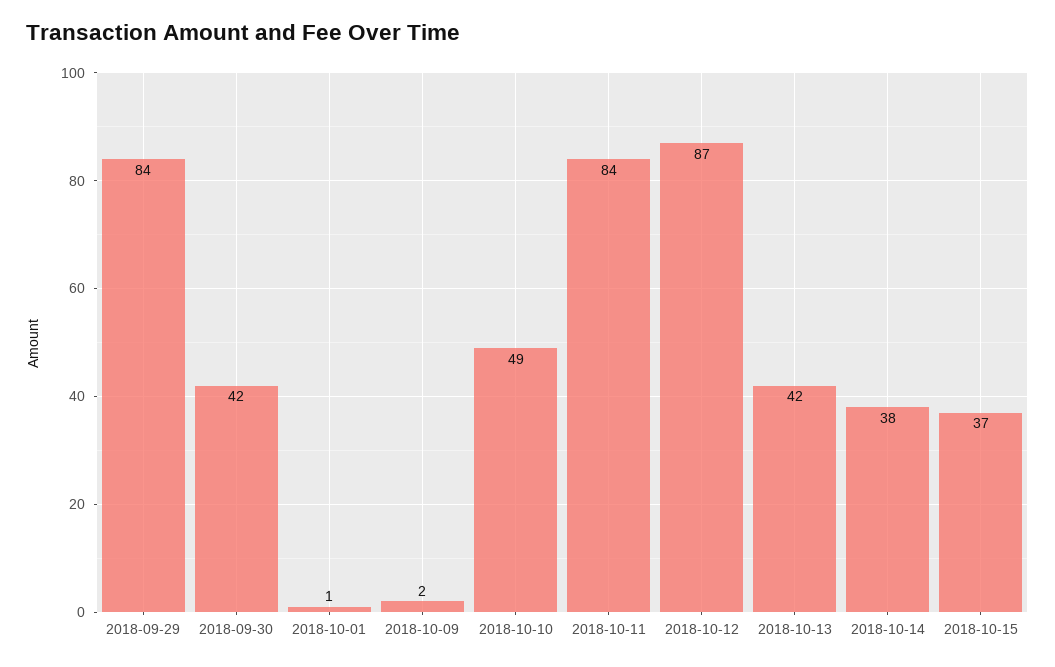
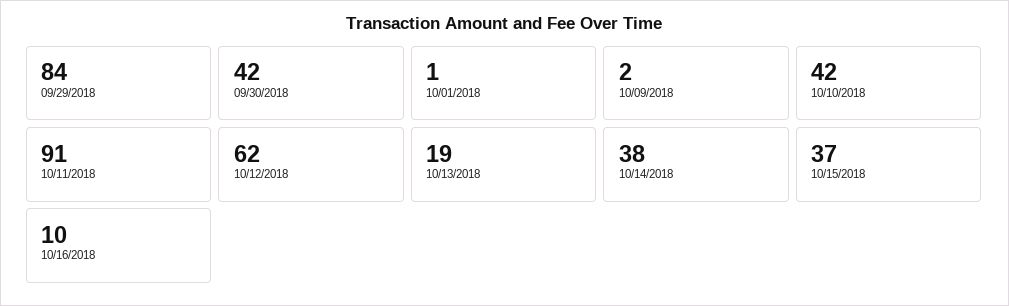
2018-10-10: 49 -> 42
2018-10-11: 84 -> 91
2018-10-12: 87 -> 62
2018-10-13: 42 -> 19
10/16/2018: none -> 10

